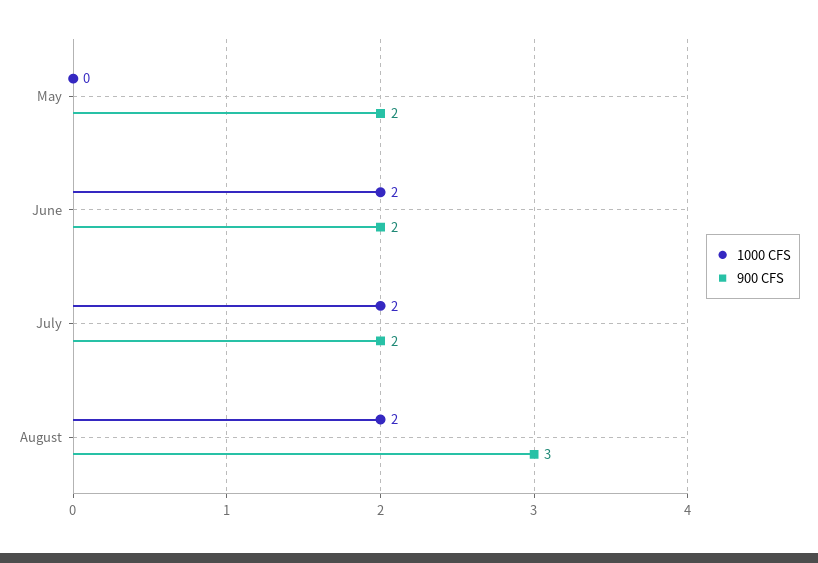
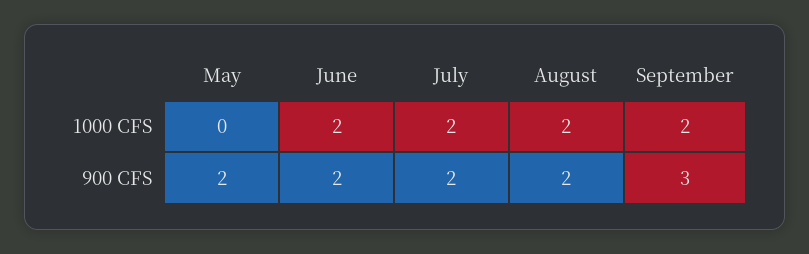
900 CFS, August: 3 -> 2
1000 CFS, September: none -> 2
900 CFS, September: none -> 3

